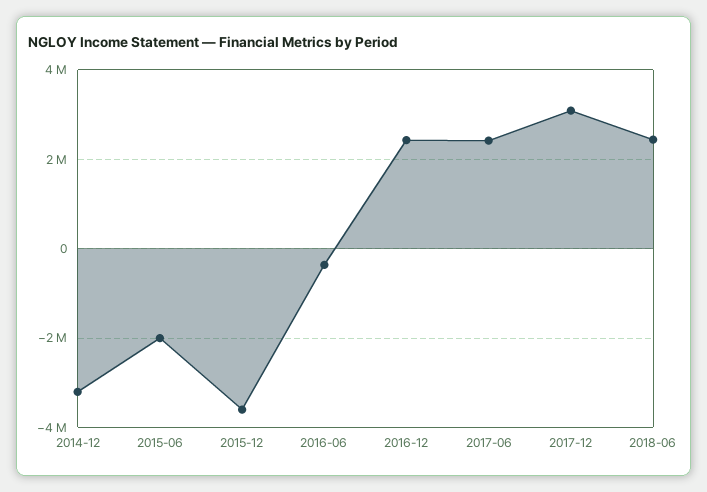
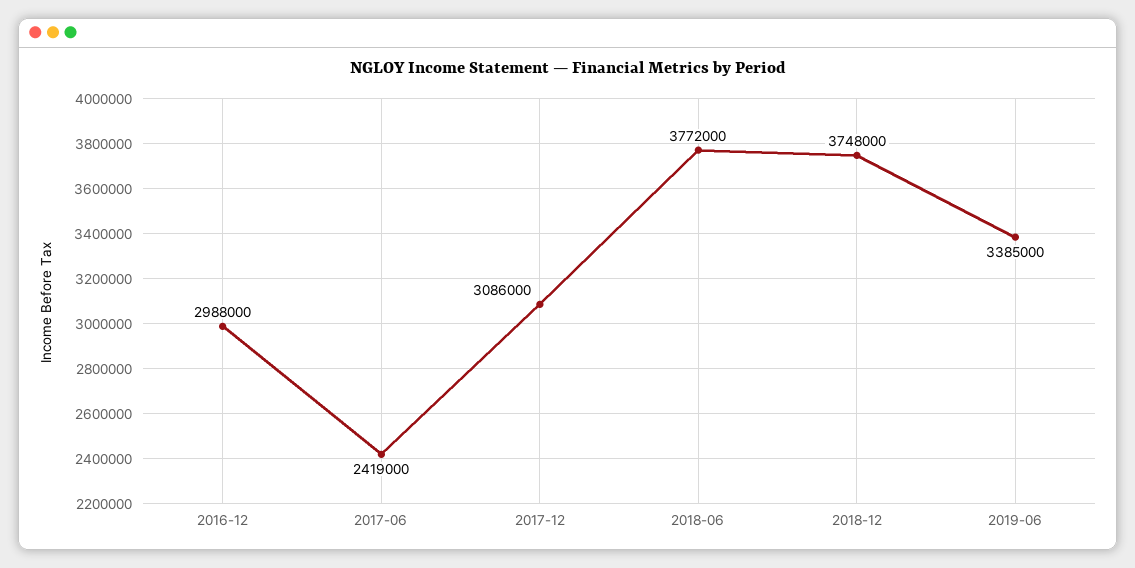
2014-12: -3200000 -> none
2015-06: -2000000 -> none
2015-12: -3600000 -> none
2016-06: -400000 -> none
2016-12: 2400000 -> 2988000
2018-06: 2400000 -> 3772000
2018-12: none -> 3748000
2019-06: none -> 3385000

